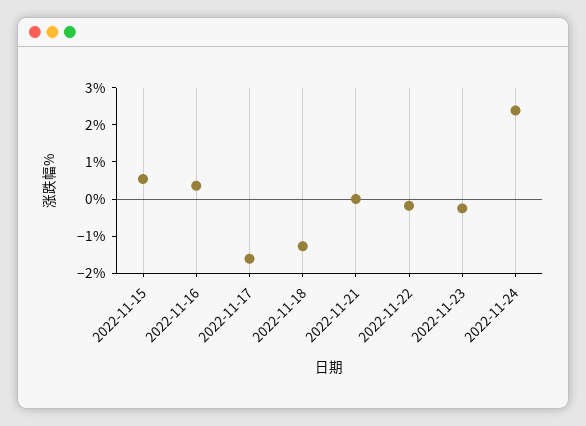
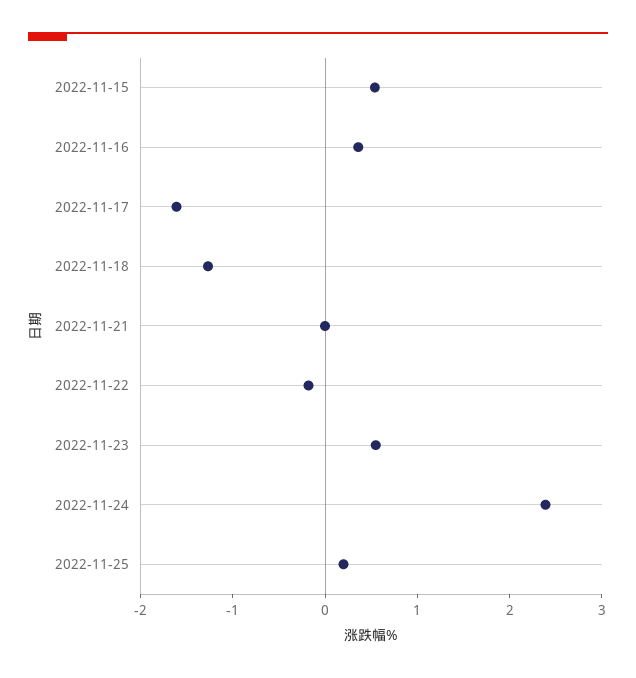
2022-11-23: -0.25 -> 0.6
2022-11-25: none -> 0.2

